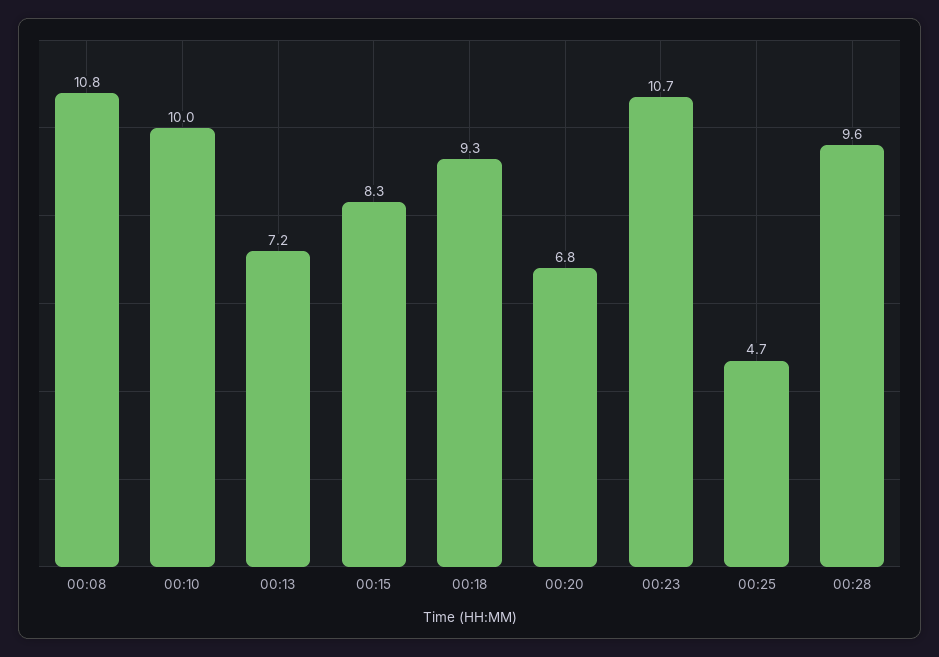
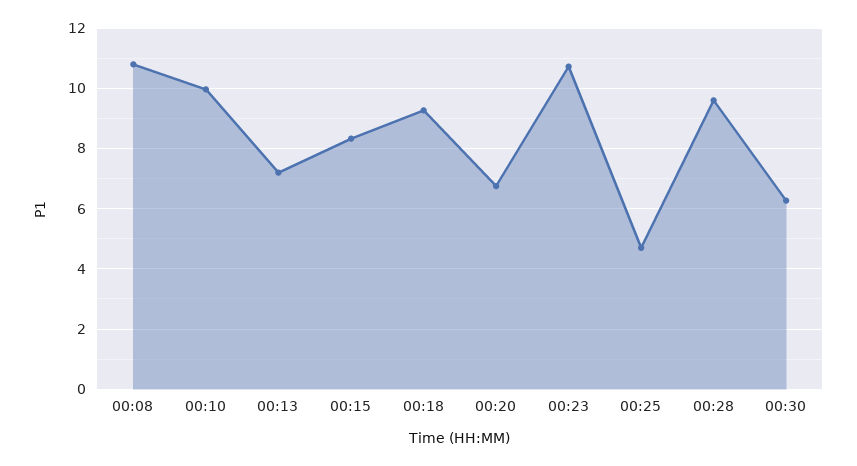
00:30: none -> 6.2

